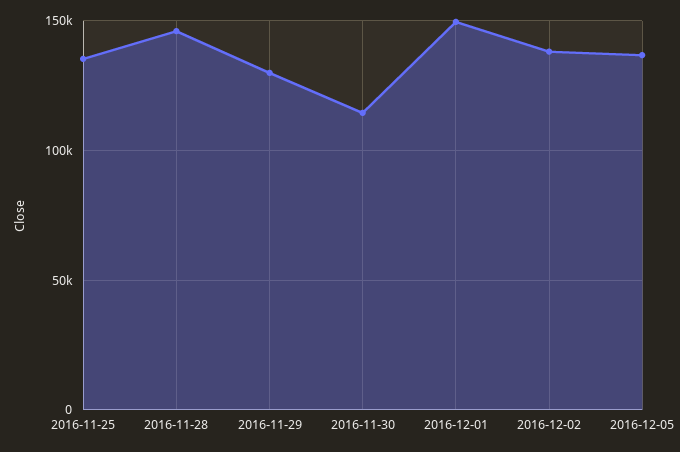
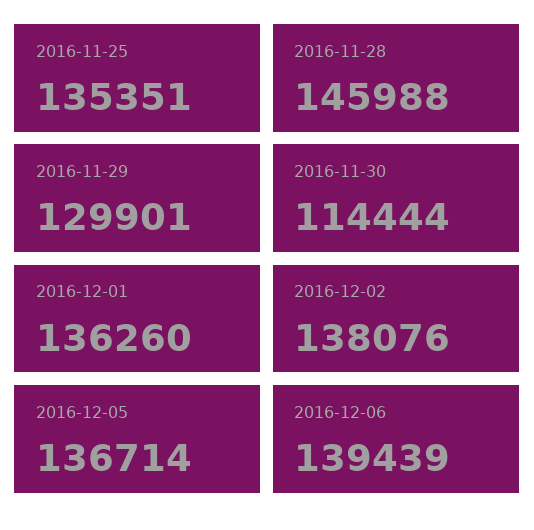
2016-12-01: 150000 -> 136260
2016-12-06: none -> 139439

